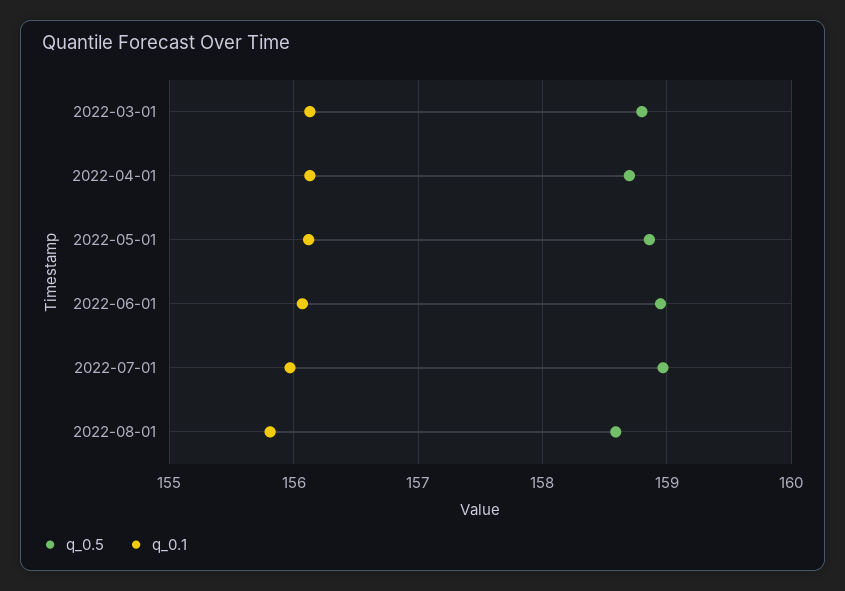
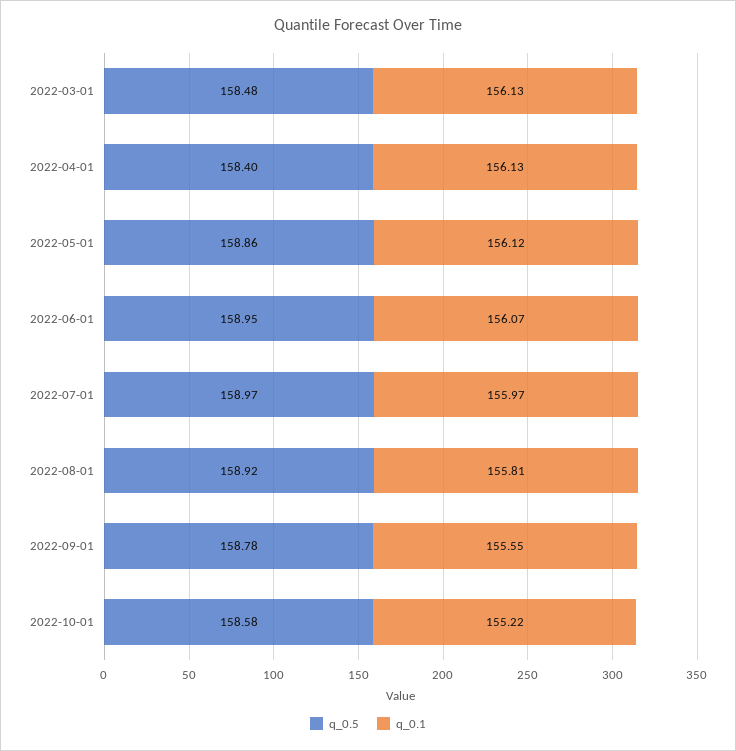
q_0.5, 2022-03-01: 158.8 -> 158.48
q_0.5, 2022-04-01: 158.7 -> 158.4
q_0.5, 2022-08-01: 158.6 -> 158.92
q_0.5, 2022-09-01: none -> 158.78
q_0.1, 2022-09-01: none -> 155.55
q_0.5, 2022-10-01: none -> 158.58
q_0.1, 2022-10-01: none -> 155.22

